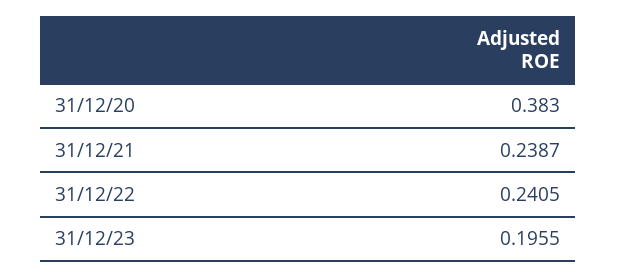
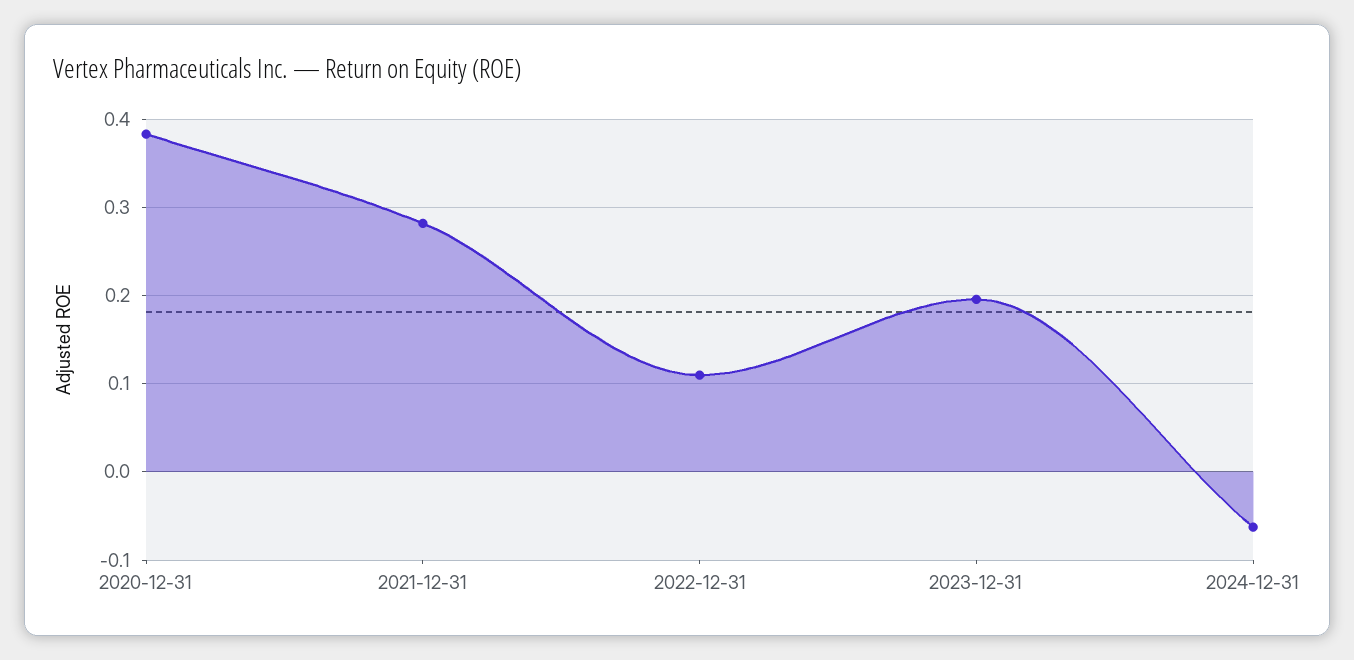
31/12/21: 0.2387 -> 0.28
31/12/22: 0.2405 -> 0.11
2024-12-31: none -> -0.06

